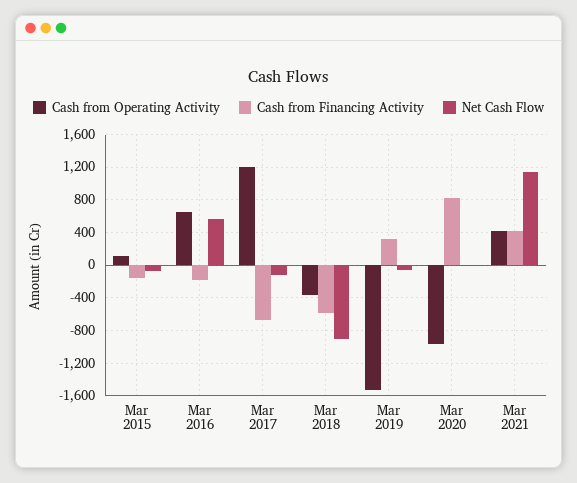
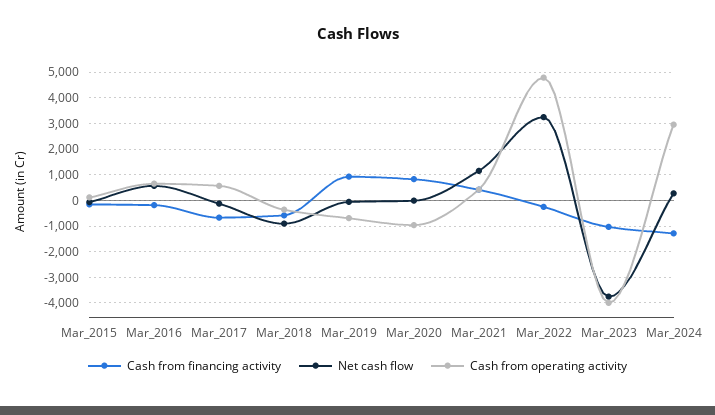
Cash from Operating Activity, Mar 2017: 1200 -> 500
Cash from Operating Activity, Mar 2019: -1500 -> -750
Cash from Financing Activity, Mar 2019: 300 -> 1000
Cash from Financing Activity, Mar_2022: none -> -250
Net Cash Flow, Mar_2022: none -> 3250
Cash from Operating Activity, Mar_2022: none -> 4750
Cash from Financing Activity, Mar_2023: none -> -1000
Net Cash Flow, Mar_2023: none -> -3750
Cash from Operating Activity, Mar_2023: none -> -4000
Cash from Financing Activity, Mar_2024: none -> -1250
Net Cash Flow, Mar_2024: none -> 250
Cash from Operating Activity, Mar_2024: none -> 3000

